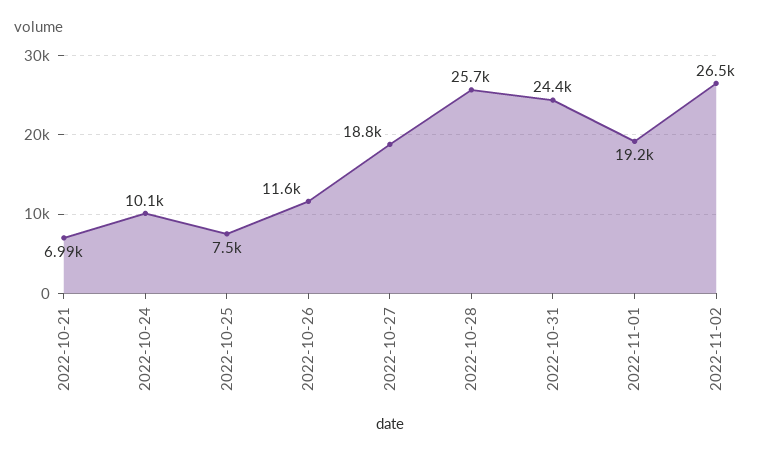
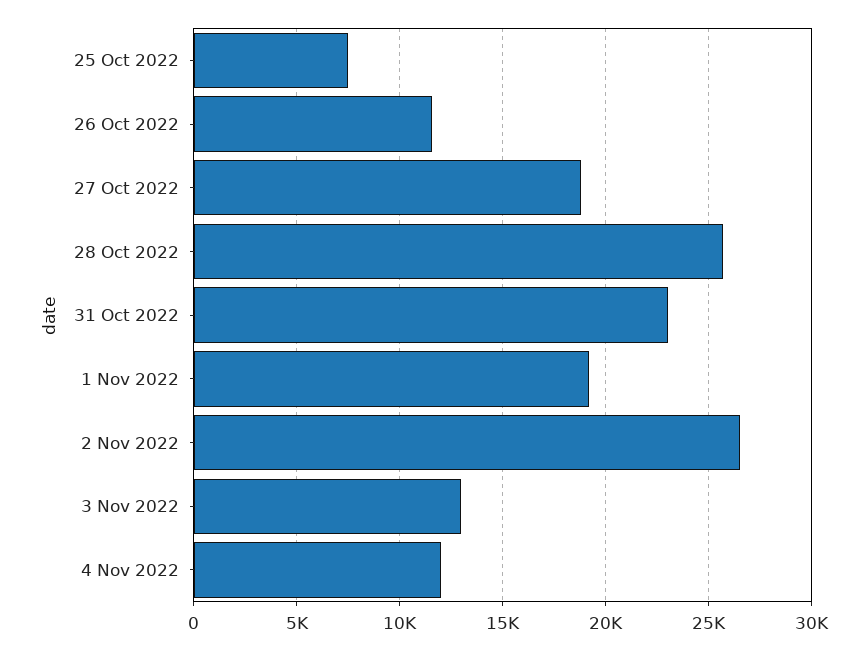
2022-10-21: 6990 -> none
2022-10-24: 10100 -> none
2022-10-31: 24400 -> 23000
3 Nov 2022: none -> 13000
4 Nov 2022: none -> 12000

